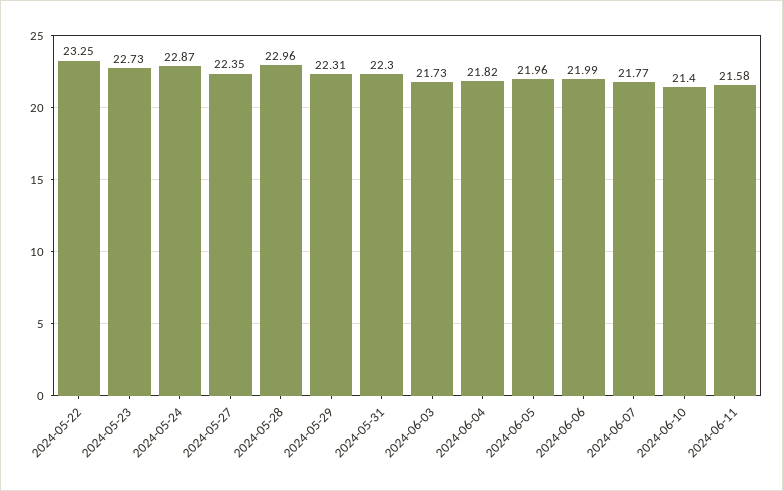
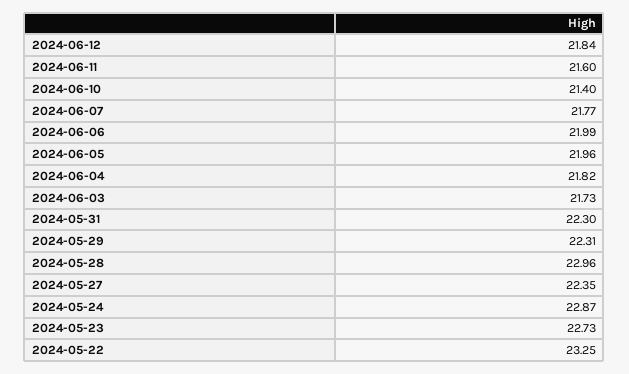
2024-06-11: 21.58 -> 21.6
2024-06-12: none -> 21.84

